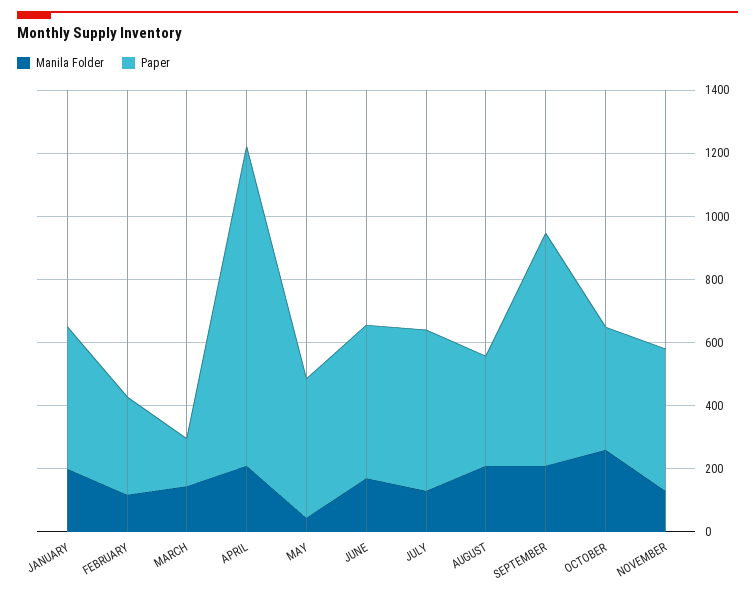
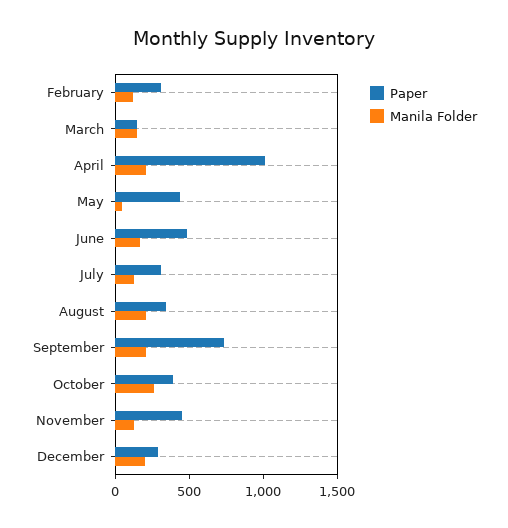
Manila Folder, JANUARY: 200 -> none
Paper, JANUARY: 450 -> none
Paper, JULY: 500 -> 300
Paper, December: none -> 300
Manila Folder, December: none -> 200

